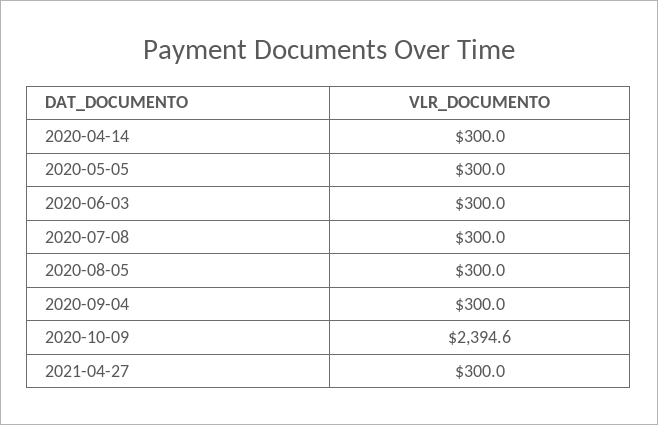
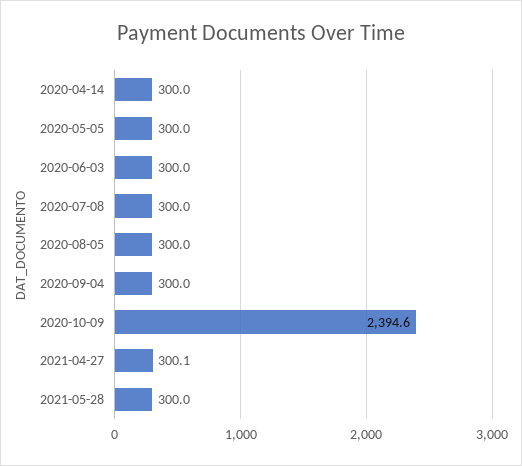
2021-04-27: 300 -> 300.1
2021-05-28: none -> 300

